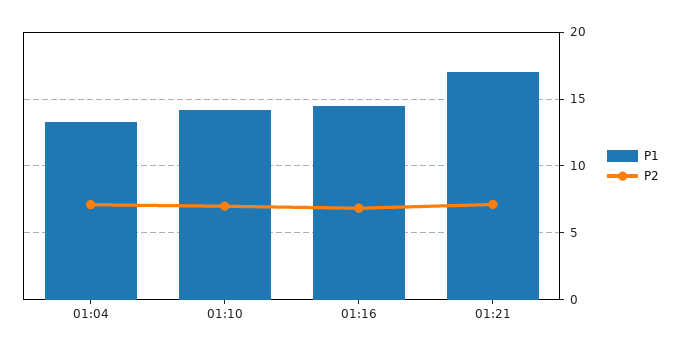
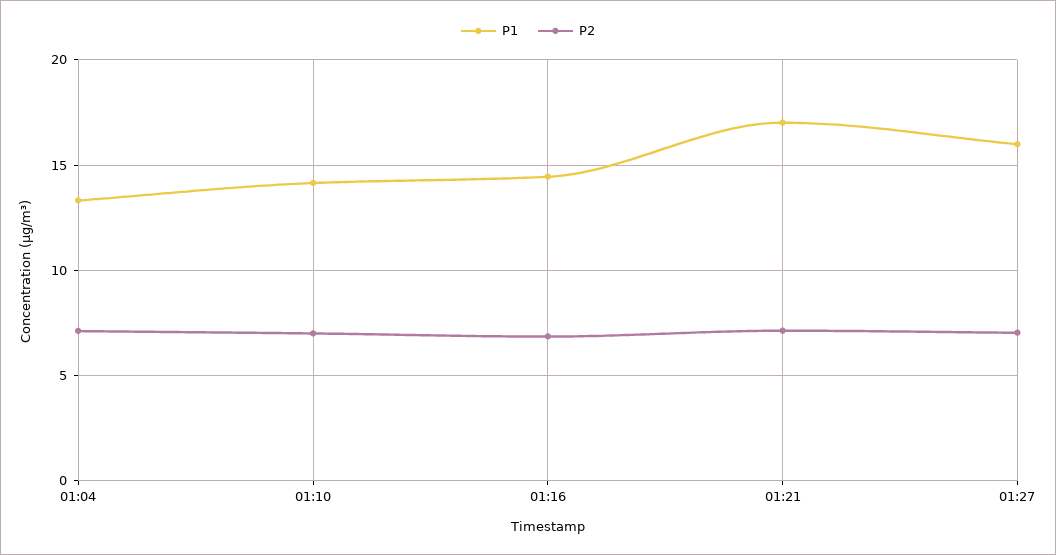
P1, 01:27: none -> 16
P2, 01:27: none -> 7

